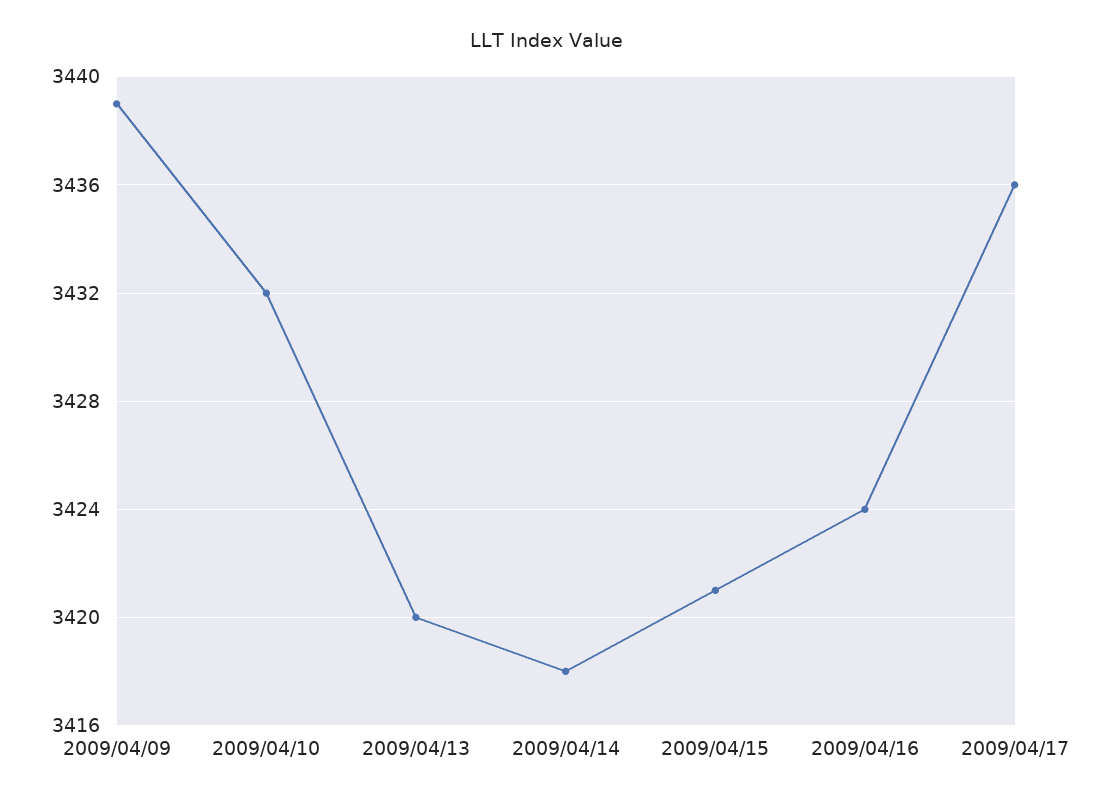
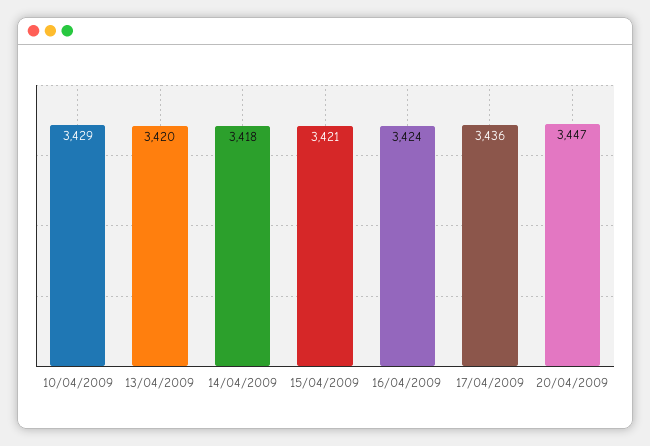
2009/04/09: 3439 -> none
2009/04/10: 3432 -> 3429
20/04/2009: none -> 3447

